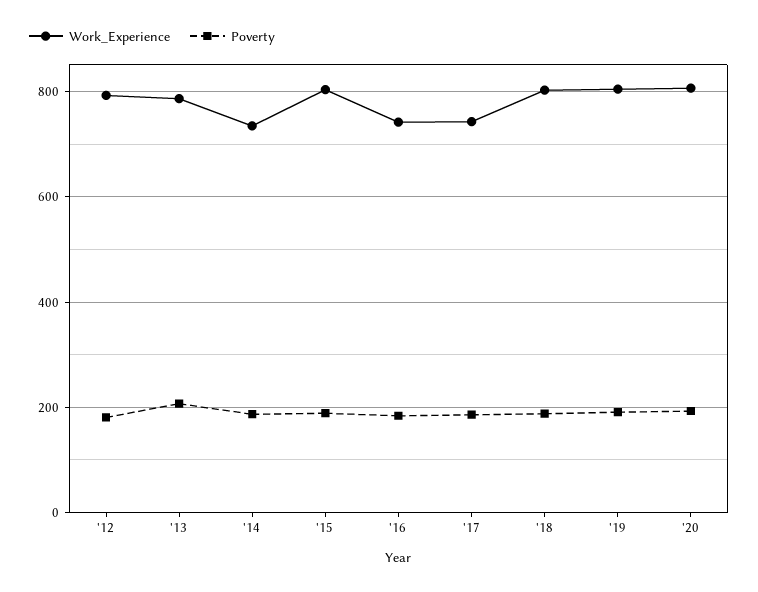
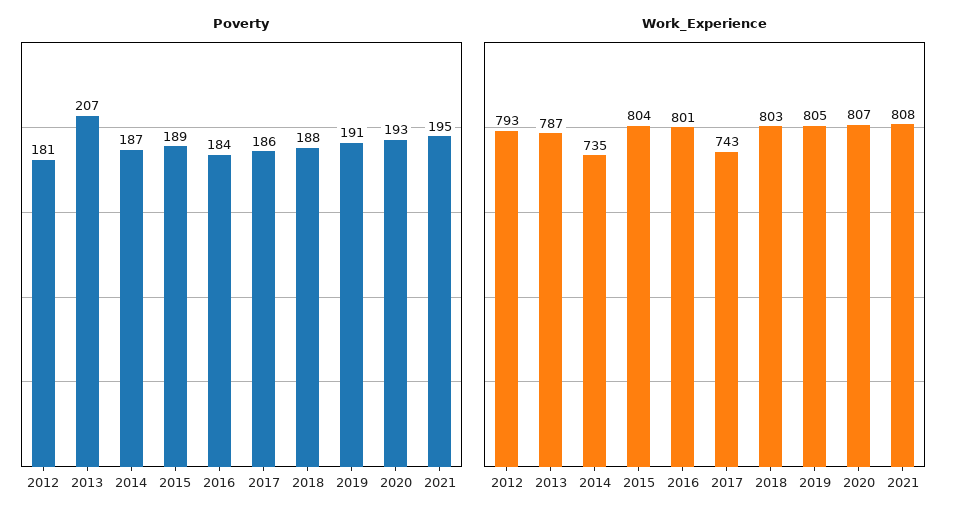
Work_Experience, '16: 740 -> 801
Poverty, 2021: none -> 195
Work_Experience, 2021: none -> 808

